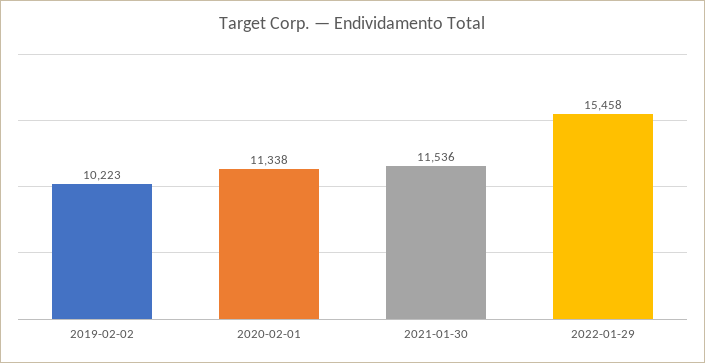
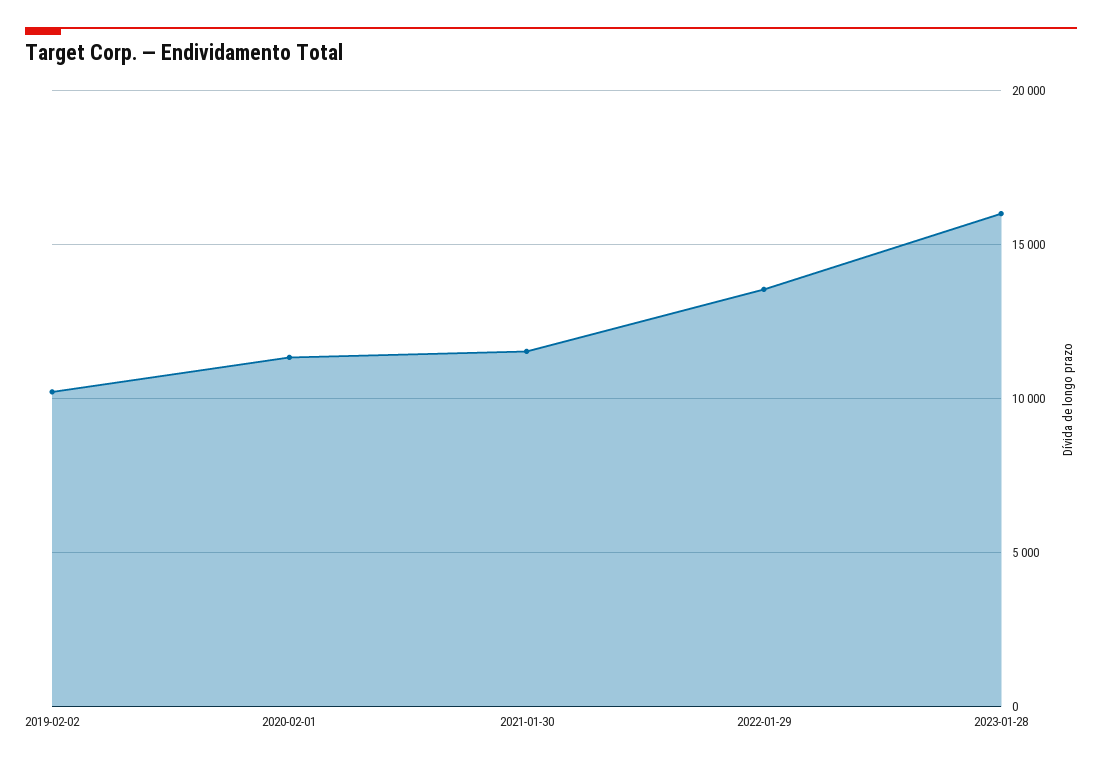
2022-01-29: 15458 -> 13500
2023-01-28: none -> 16000

